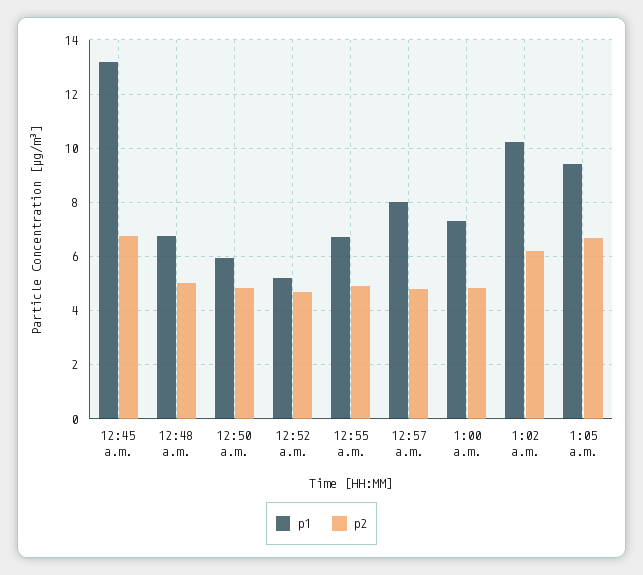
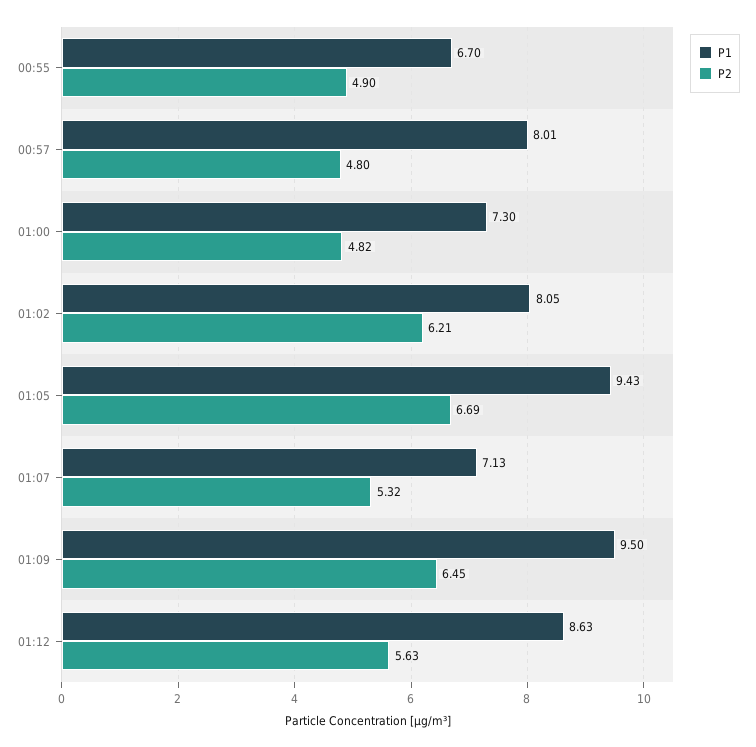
p1, 12:45 a.m.: 13.25 -> none
p2, 12:45 a.m.: 6.75 -> none
p1, 12:48 a.m.: 6.75 -> none
p2, 12:48 a.m.: 5 -> none
p1, 12:50 a.m.: 6 -> none
p2, 12:50 a.m.: 4.75 -> none
p1, 12:52 a.m.: 5.25 -> none
p2, 12:52 a.m.: 4.75 -> none
p1, 1:02 a.m.: 10.25 -> 8.05
p1, 01:07: none -> 7.13
p2, 01:07: none -> 5.32
p1, 01:09: none -> 9.5
p2, 01:09: none -> 6.45
p1, 01:12: none -> 8.63
p2, 01:12: none -> 5.63

